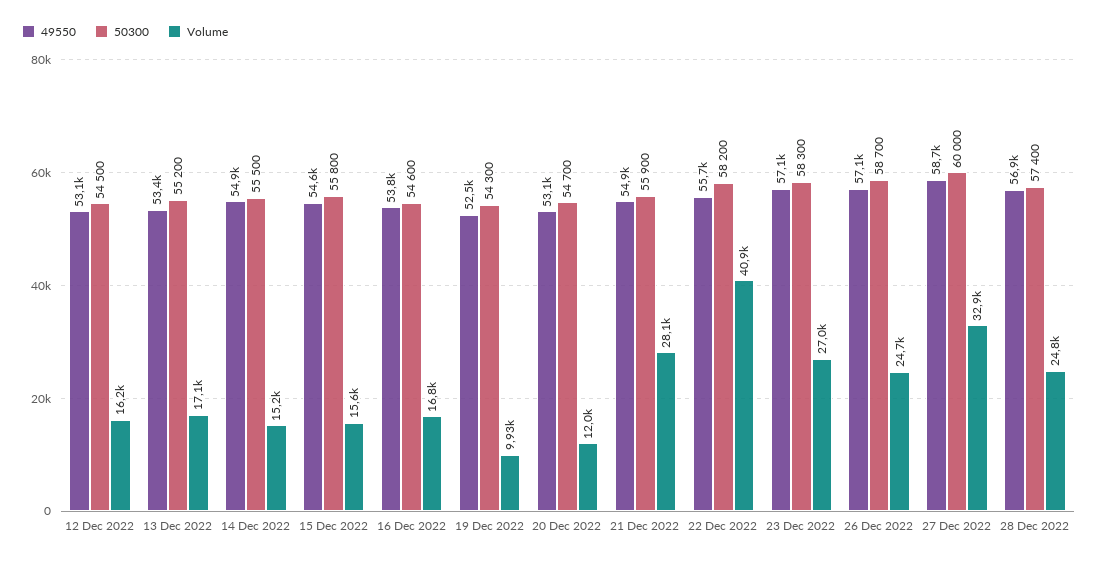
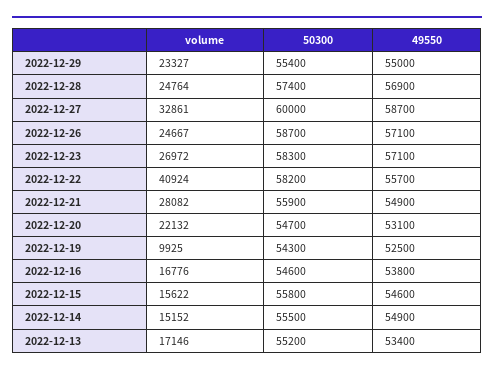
49550, 12 Dec 2022: 53100 -> none
50300, 12 Dec 2022: 54500 -> none
Volume, 12 Dec 2022: 16200 -> none
Volume, 20 Dec 2022: 12000 -> 22132
Volume, 2022-12-29: none -> 23327
50300, 2022-12-29: none -> 55400
49550, 2022-12-29: none -> 55000

